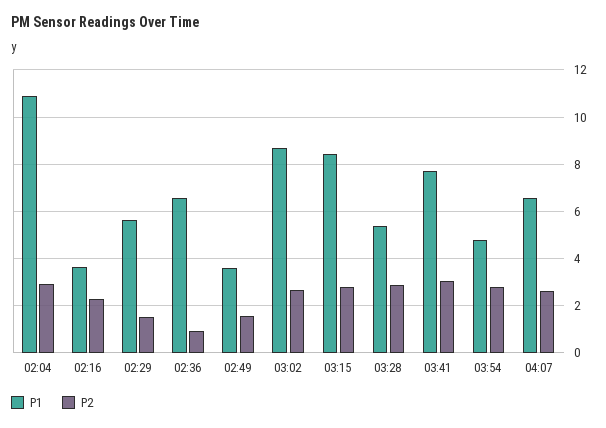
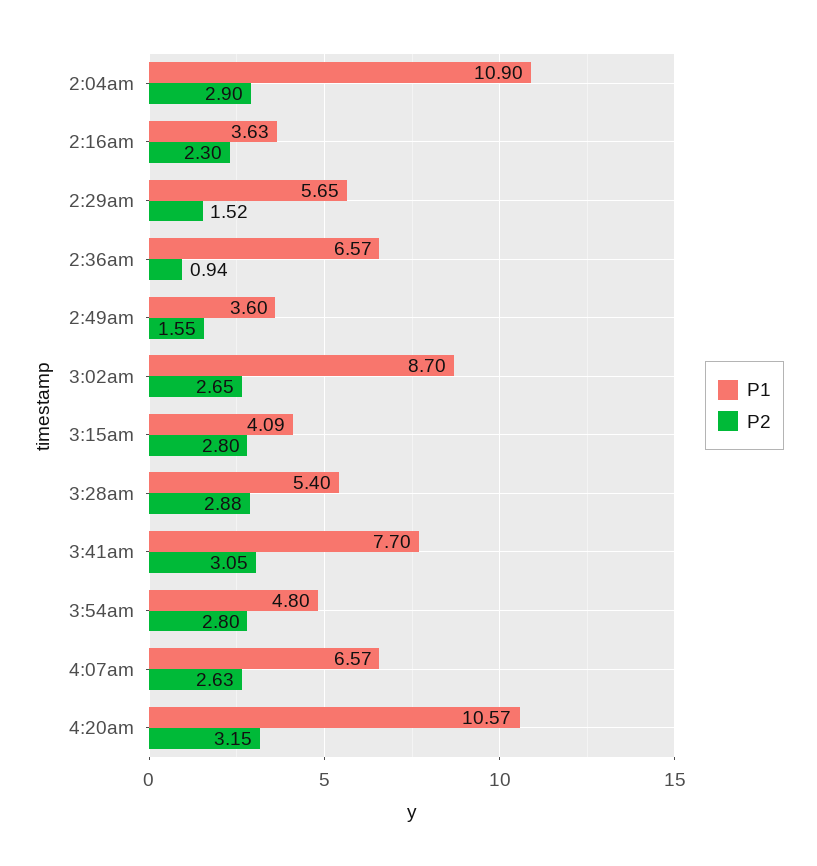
P1, 03:15: 8.5 -> 4.09
P1, 4:20am: none -> 10.57
P2, 4:20am: none -> 3.15

